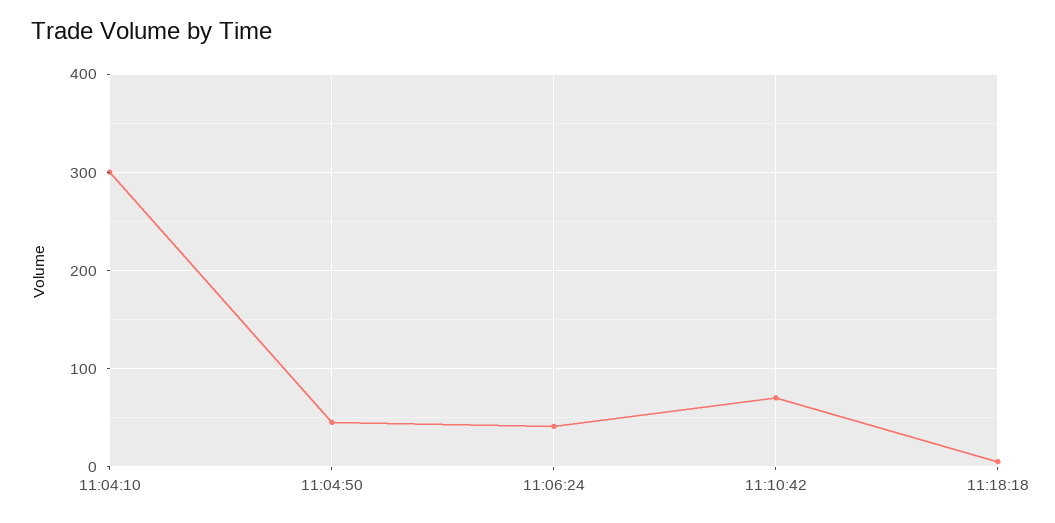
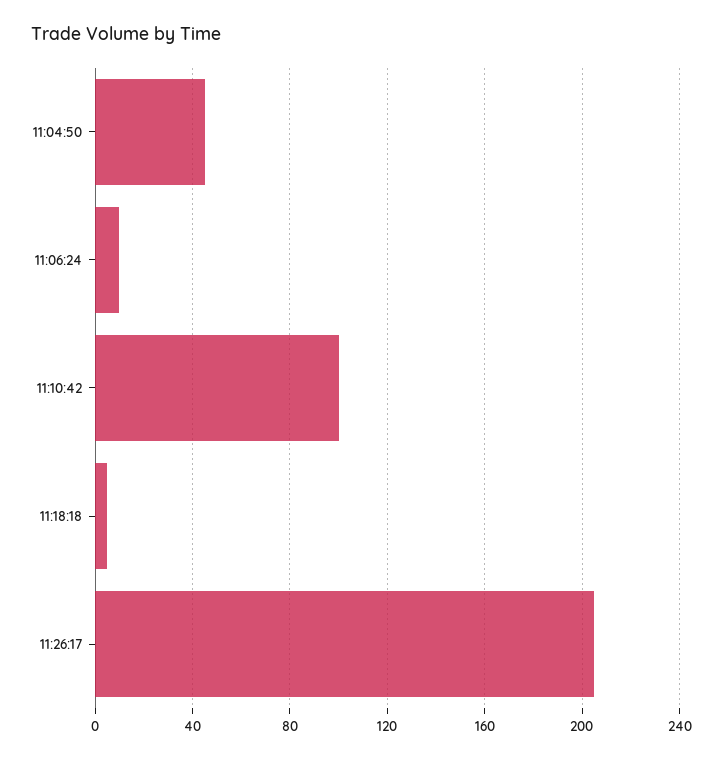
11:04:10: 300 -> none
11:06:24: 40 -> 10
11:10:42: 70 -> 100
11:26:17: none -> 205

